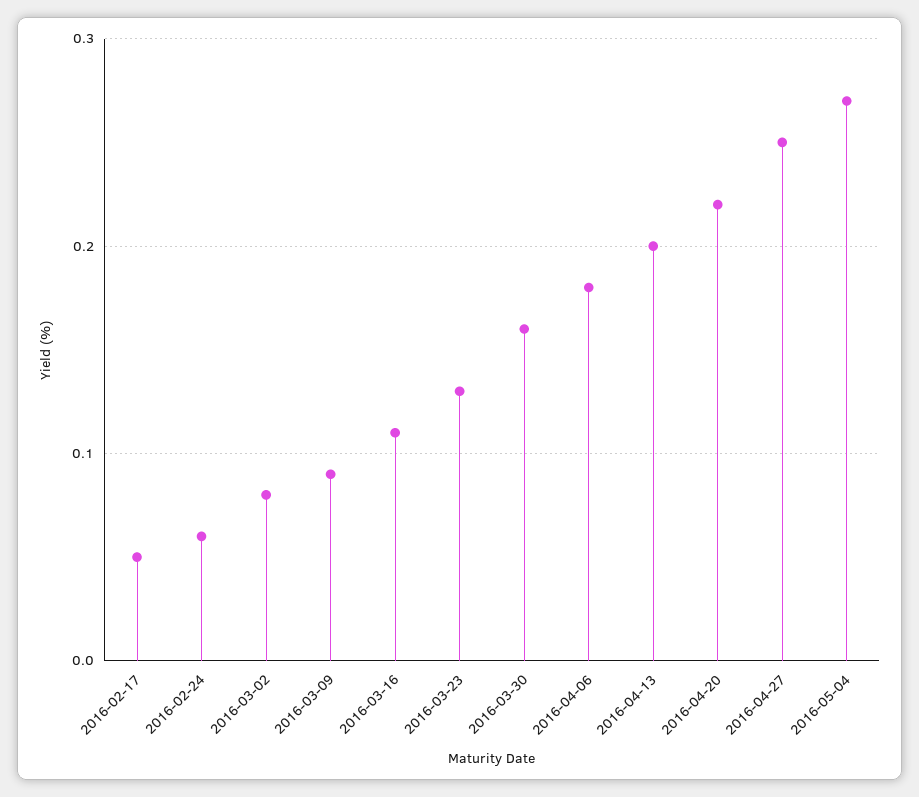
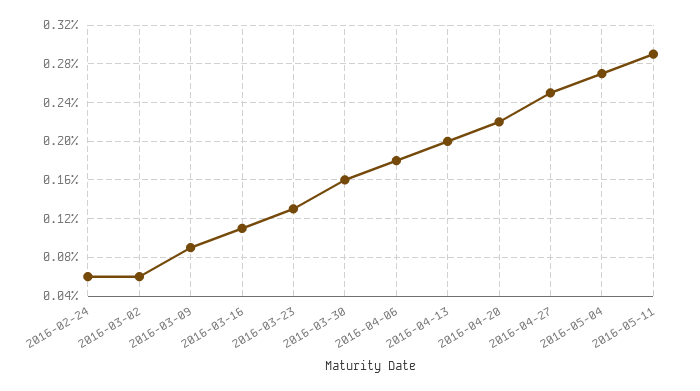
2016-02-17: 0.05 -> none
2016-03-02: 0.08 -> 0.06
2016-05-11: none -> 0.29

